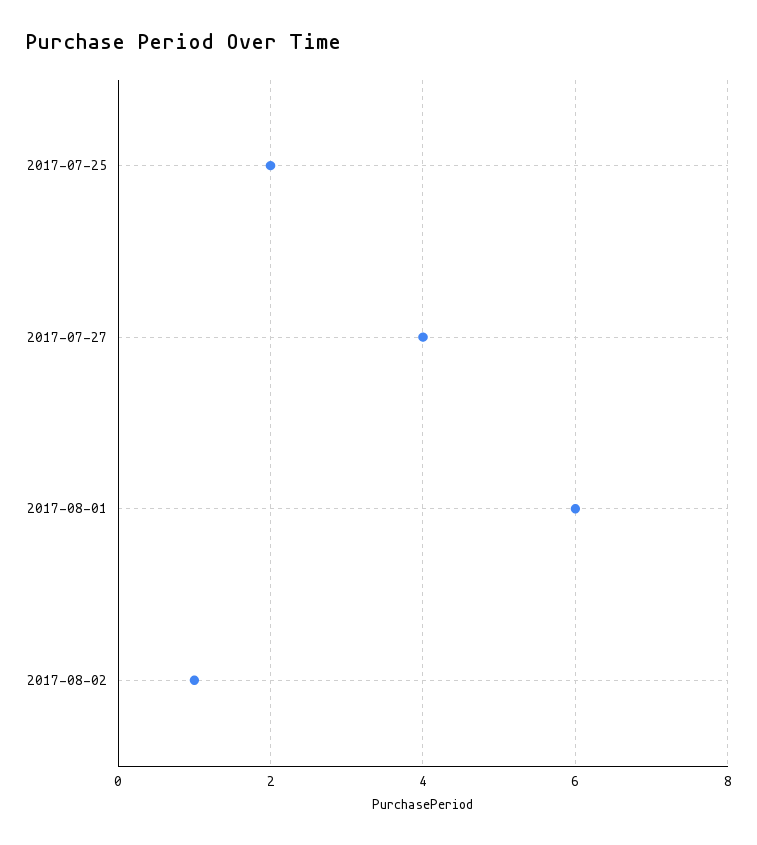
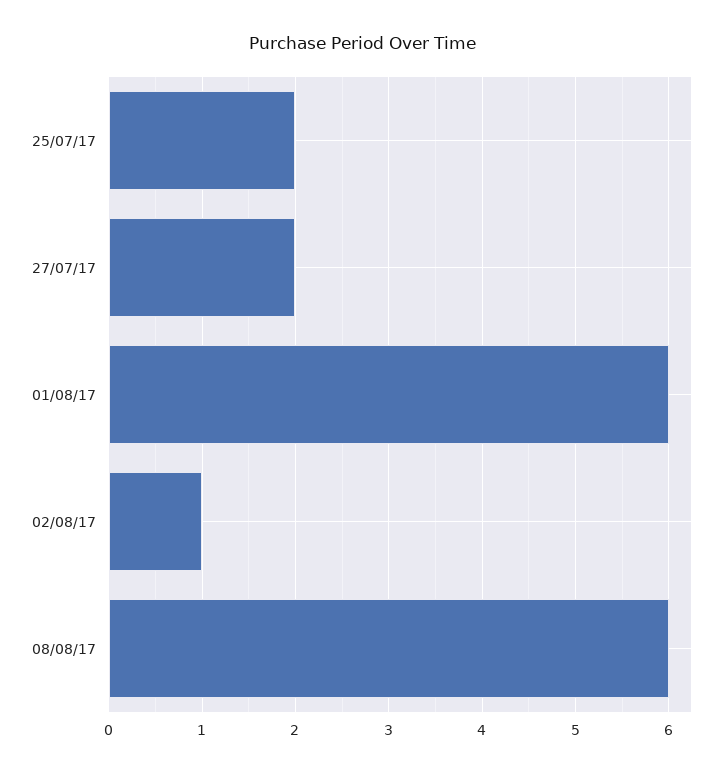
2017-07-27: 4 -> 2
08/08/17: none -> 6

